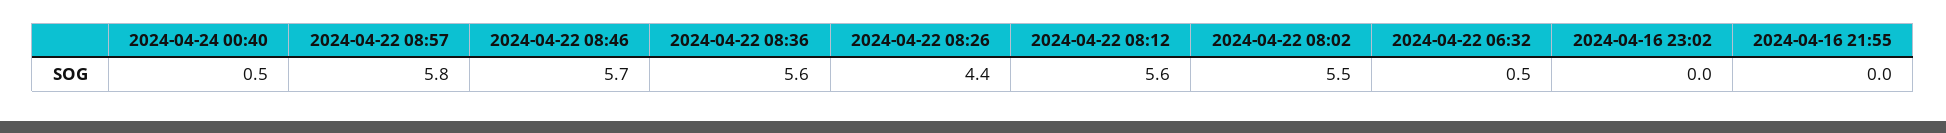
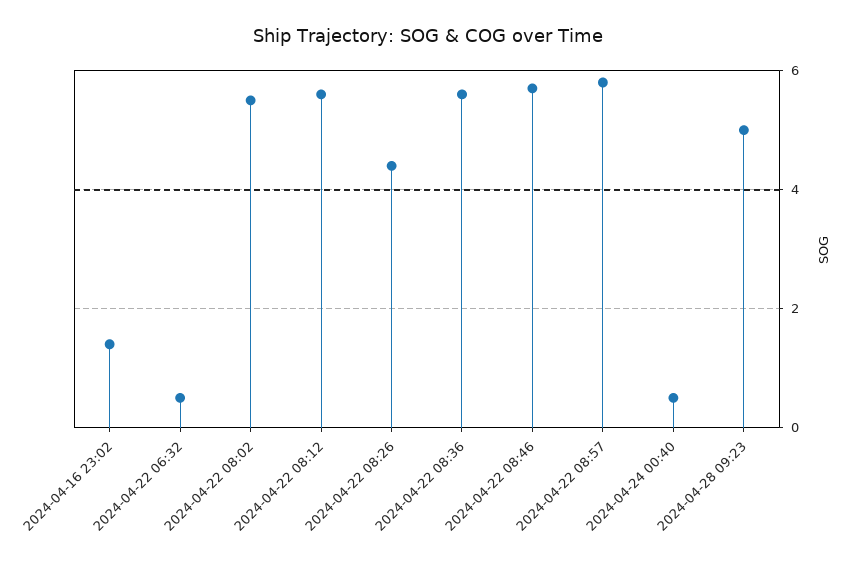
2024-04-16 23:02: 0 -> 1.5
2024-04-16 21:55: 0 -> none
2024-04-28 09:23: none -> 5

